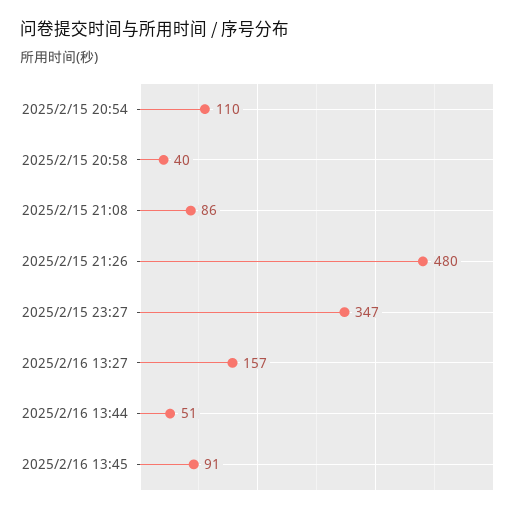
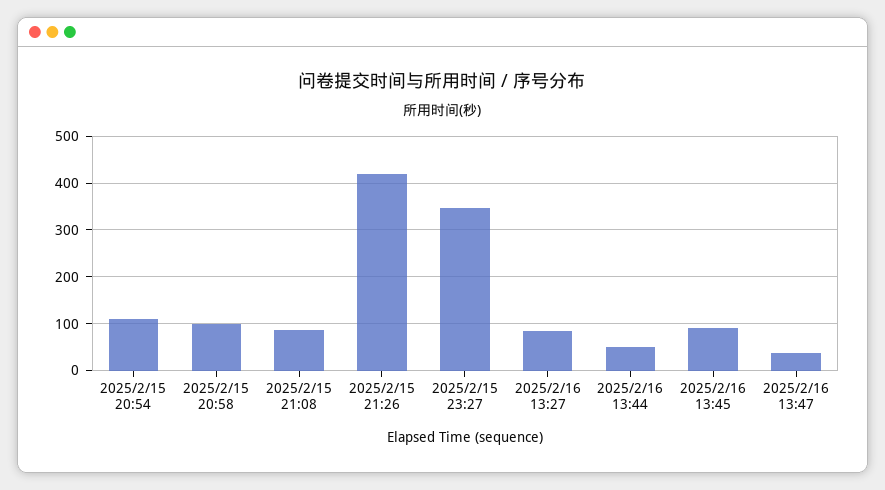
2025/2/15 20:58: 40 -> 100
2025/2/15 21:26: 480 -> 420
2025/2/16 13:27: 157 -> 80
2025/2/16 13:47: none -> 40

